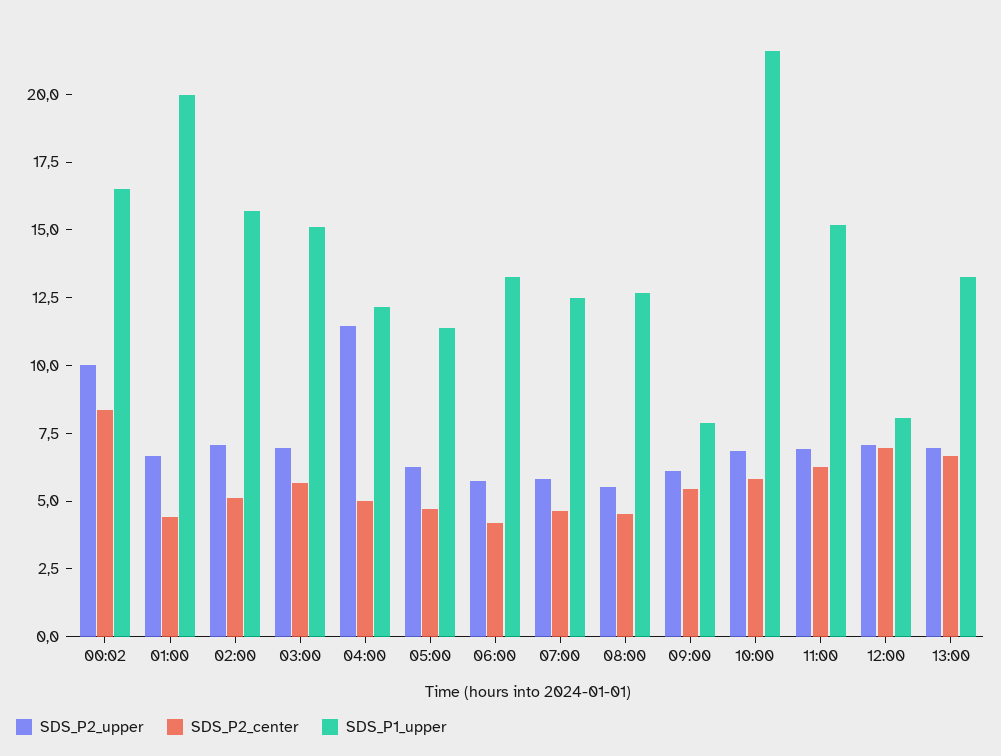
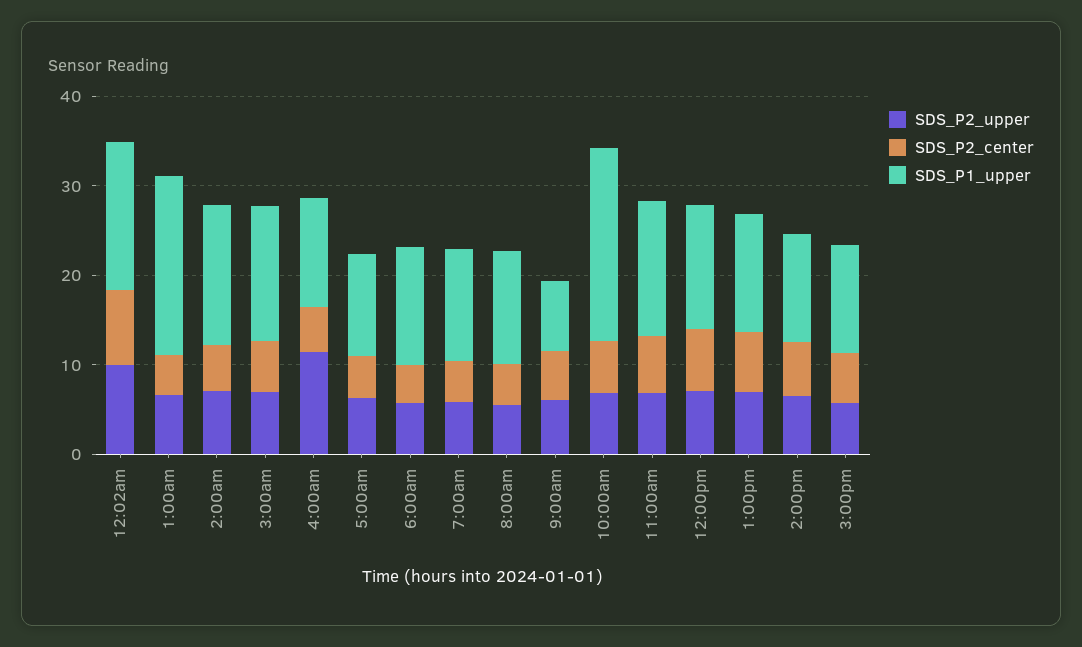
SDS_P1_upper, 12:00: 8 -> 14
SDS_P2_upper, 2:00pm: none -> 6
SDS_P2_center, 2:00pm: none -> 6
SDS_P1_upper, 2:00pm: none -> 12
SDS_P2_upper, 3:00pm: none -> 6
SDS_P2_center, 3:00pm: none -> 6
SDS_P1_upper, 3:00pm: none -> 12

